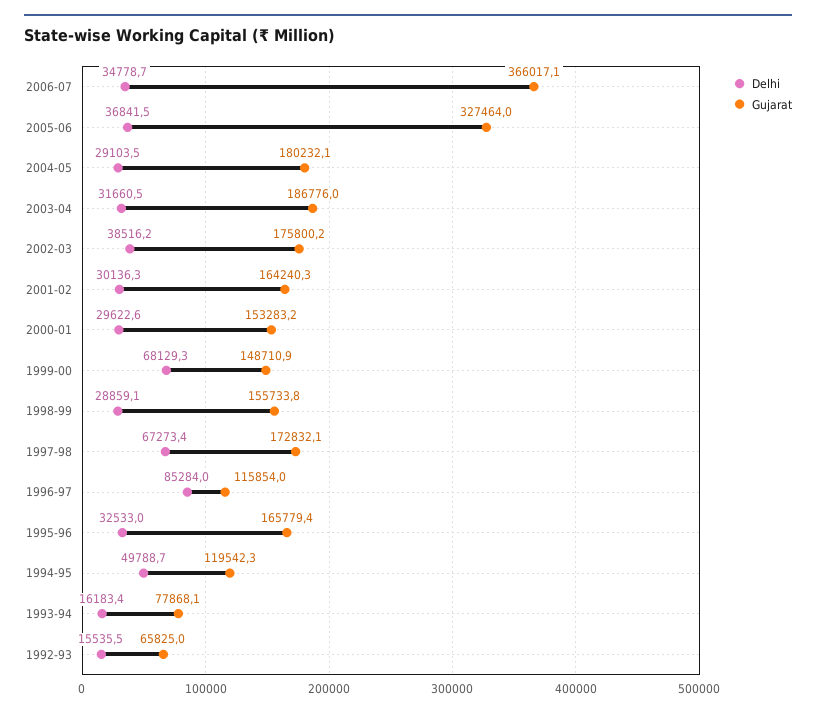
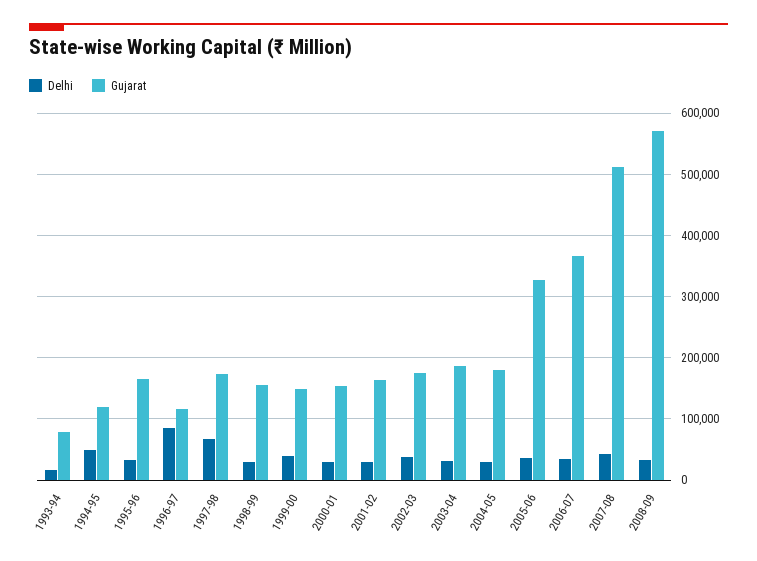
Delhi, 1999-00: 68129.3 -> 40000
Delhi, 1992-93: 15535.5 -> none
Gujarat, 1992-93: 65825 -> none
Delhi, 2007-08: none -> 40000
Gujarat, 2007-08: none -> 510000
Delhi, 2008-09: none -> 30000
Gujarat, 2008-09: none -> 570000

